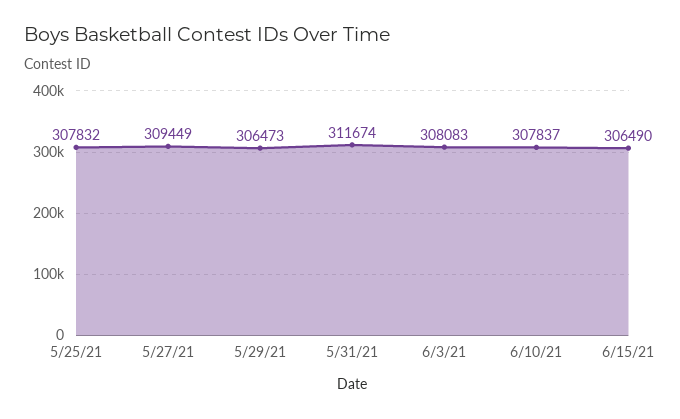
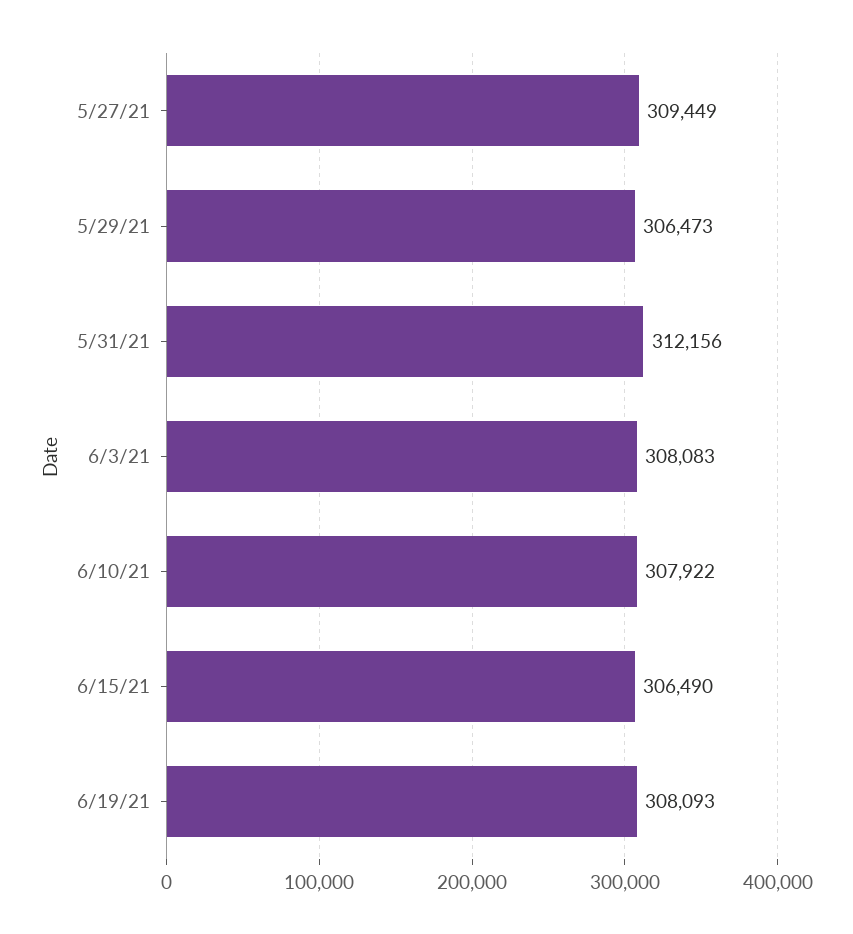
5/25/21: 307832 -> none
5/31/21: 311674 -> 312156
6/10/21: 307837 -> 307922
6/19/21: none -> 308093

